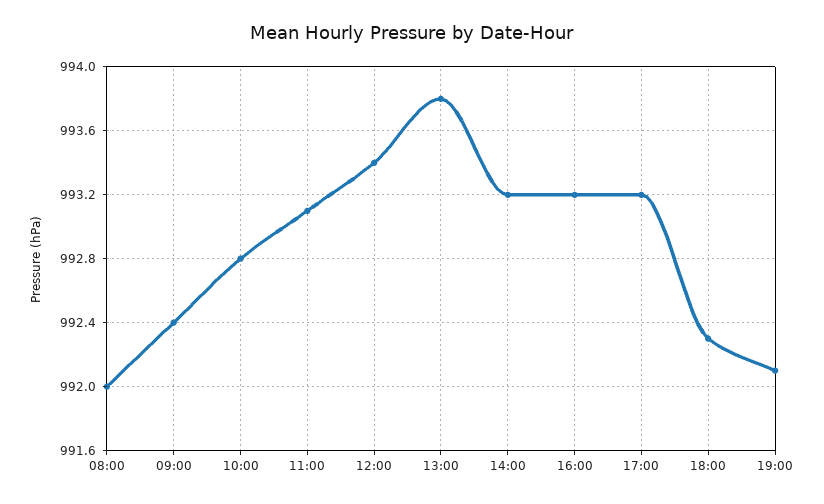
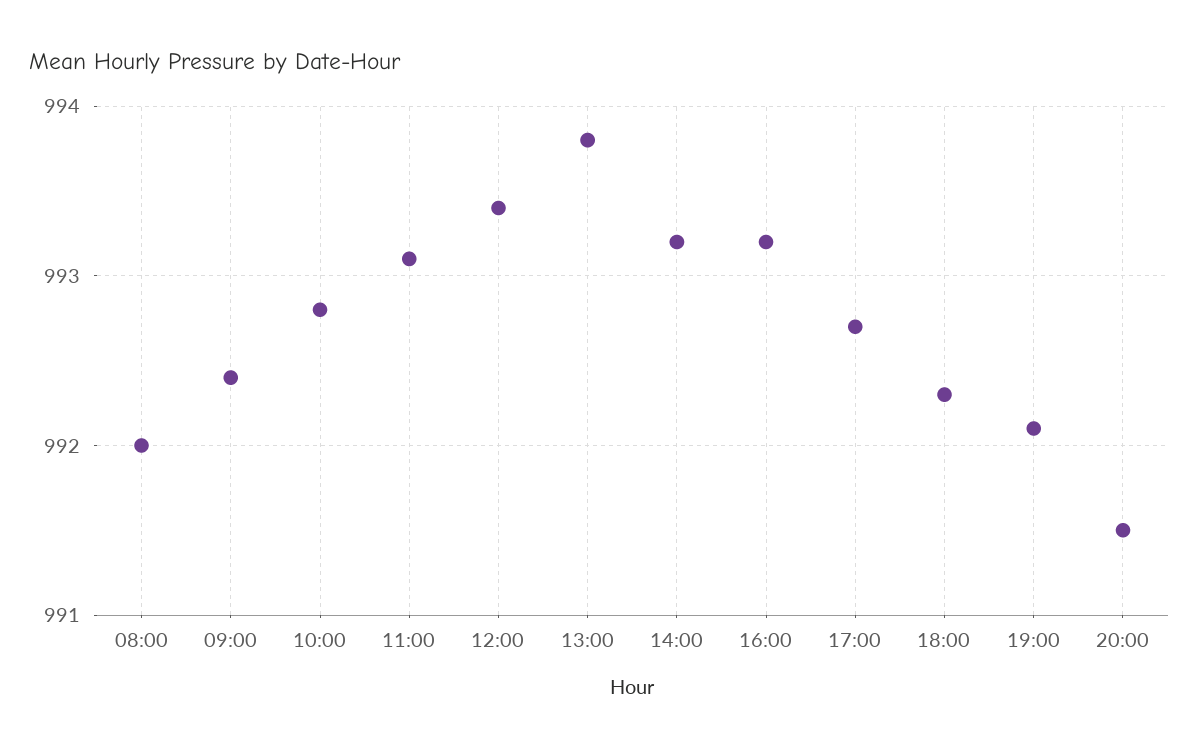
17:00: 993.2 -> 992.7
20:00: none -> 991.5

